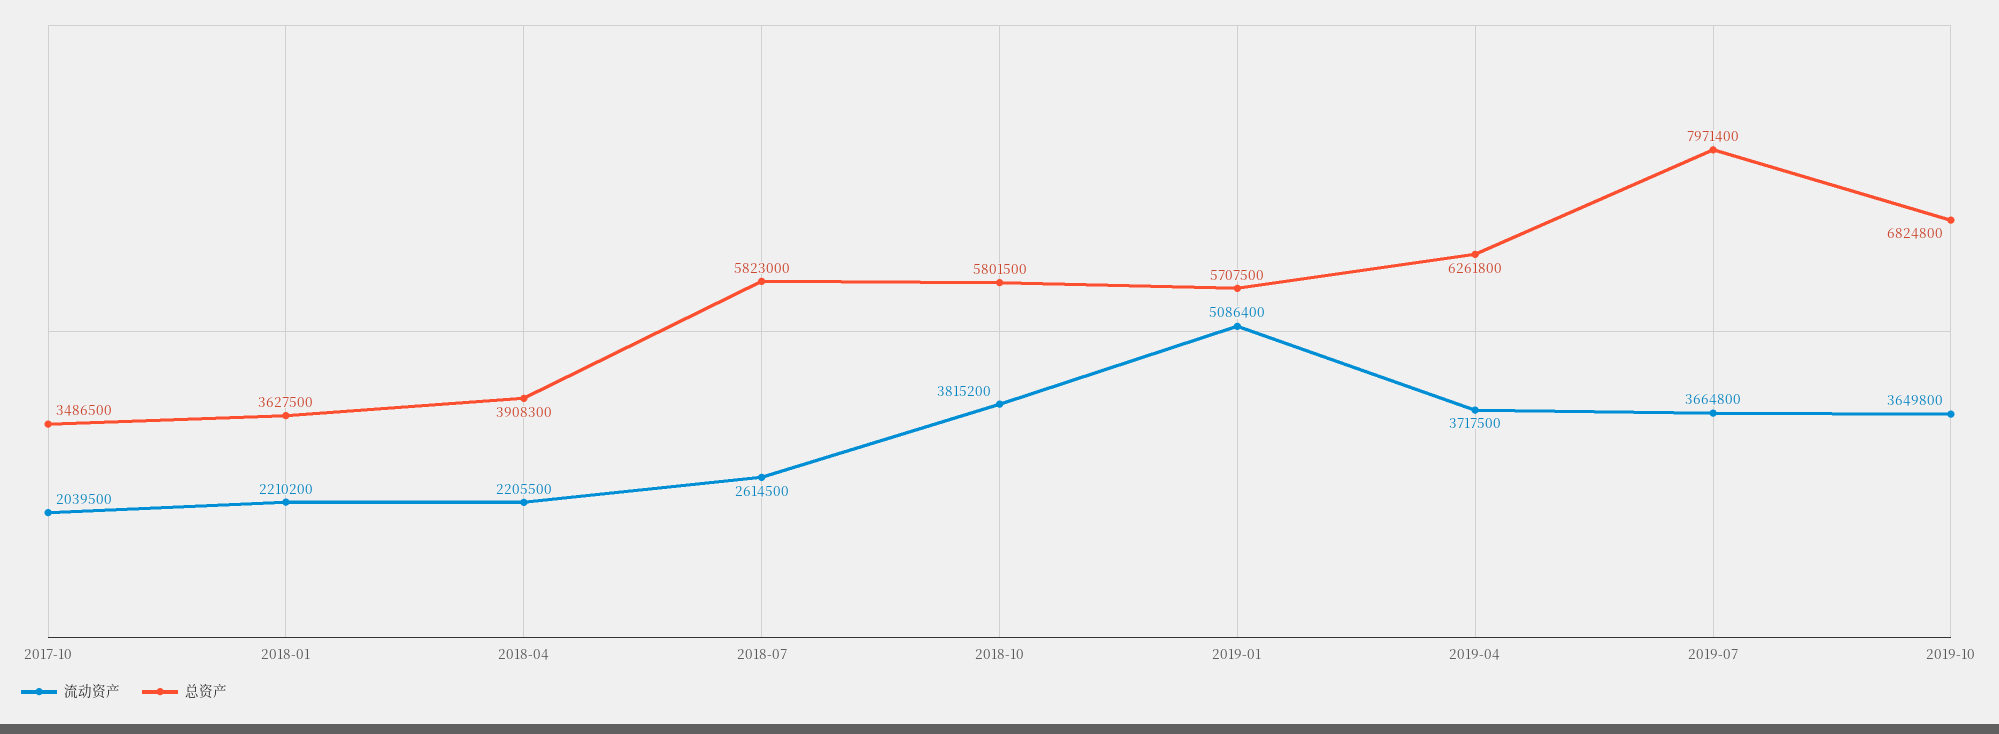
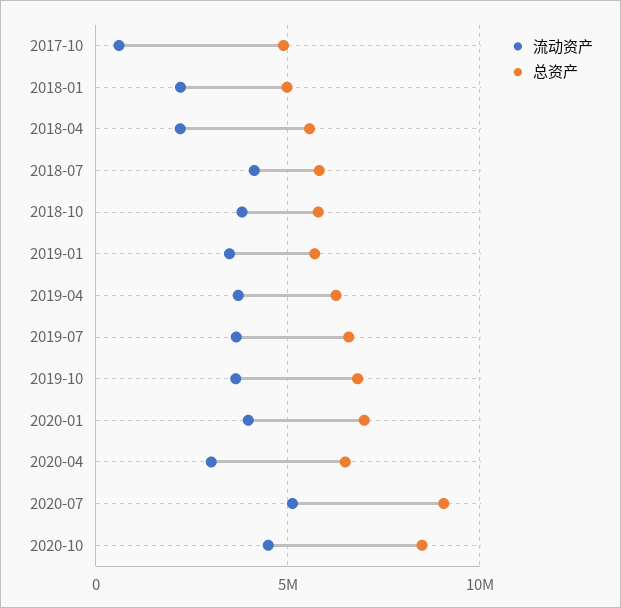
流动资产, 2017-10: 2039500 -> 500000
总资产, 2017-10: 3486500 -> 5000000
总资产, 2018-01: 3627500 -> 5000000
总资产, 2018-04: 3908300 -> 5500000
流动资产, 2018-07: 2614500 -> 4000000
流动资产, 2019-01: 5086400 -> 3500000
总资产, 2019-07: 7971400 -> 6500000
流动资产, 2020-01: none -> 4000000
总资产, 2020-01: none -> 7000000
流动资产, 2020-04: none -> 3000000
总资产, 2020-04: none -> 6500000
流动资产, 2020-07: none -> 5000000
总资产, 2020-07: none -> 9000000
流动资产, 2020-10: none -> 4500000
总资产, 2020-10: none -> 8500000

